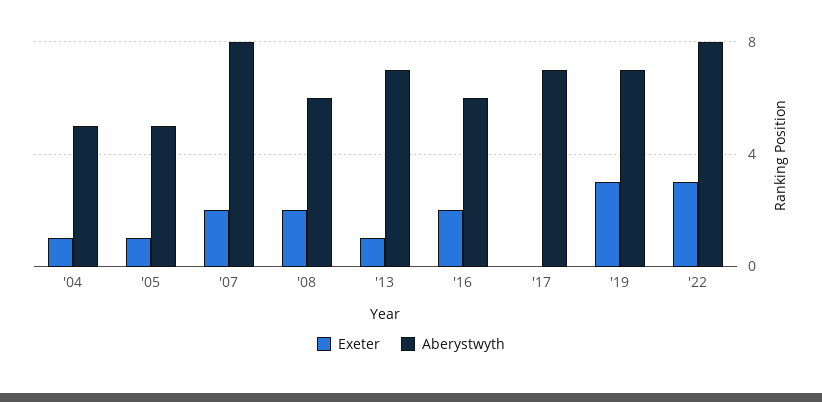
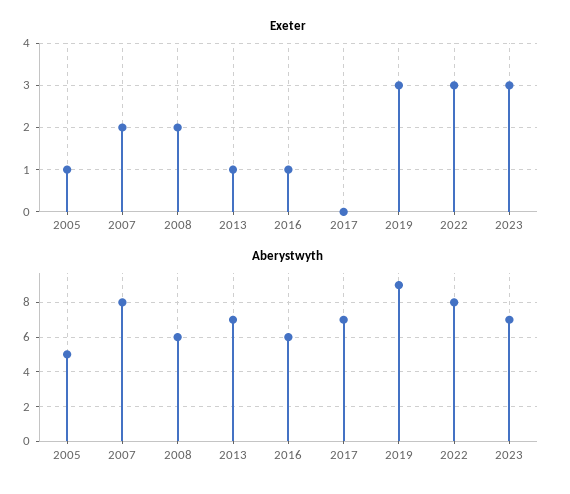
Exeter, '04: 1 -> none
Aberystwyth, '04: 5 -> none
Exeter, '16: 2 -> 1
Aberystwyth, '19: 7 -> 9
Exeter, 2023: none -> 3
Aberystwyth, 2023: none -> 7

